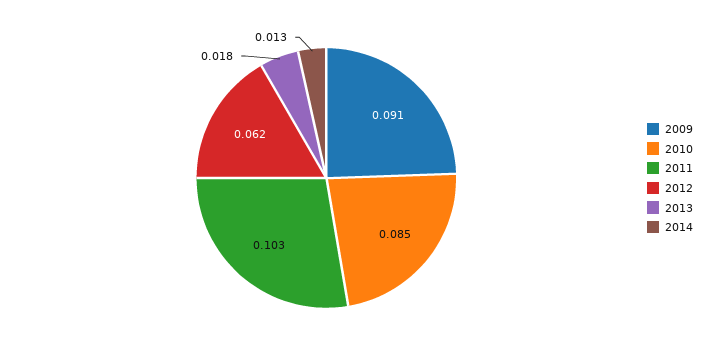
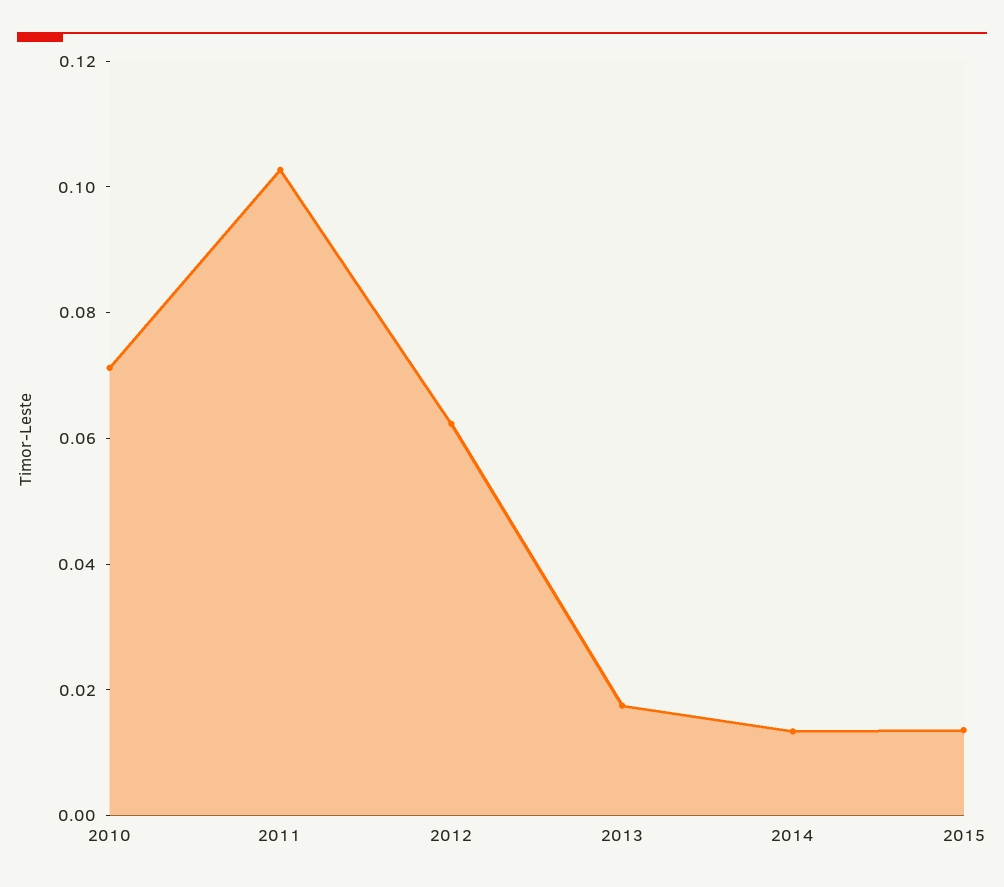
2009: 0.091 -> none
2010: 0.085 -> 0.07
2015: none -> 0.015

